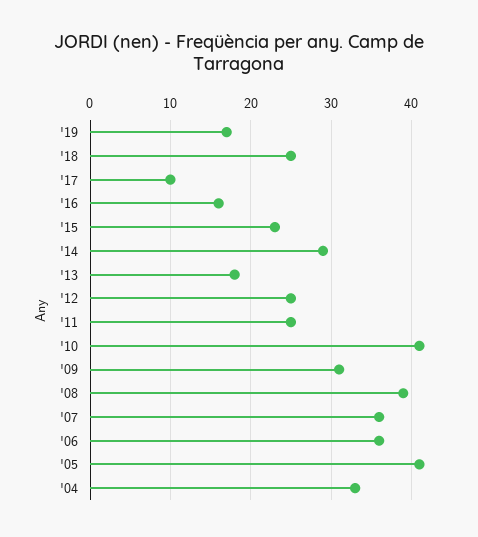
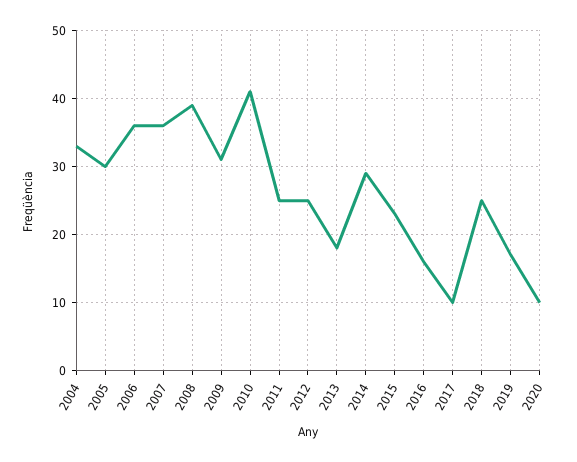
'05: 41 -> 30
2020: none -> 10

